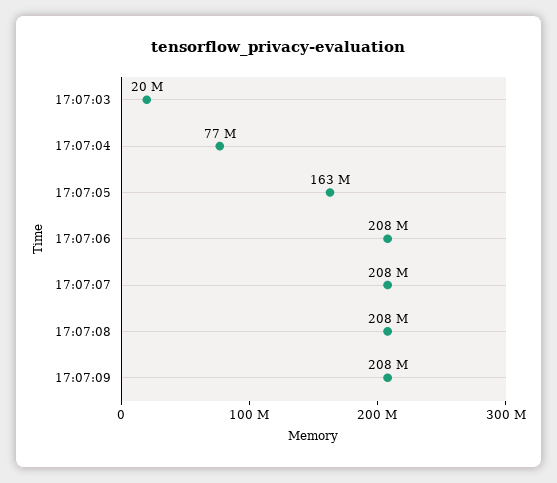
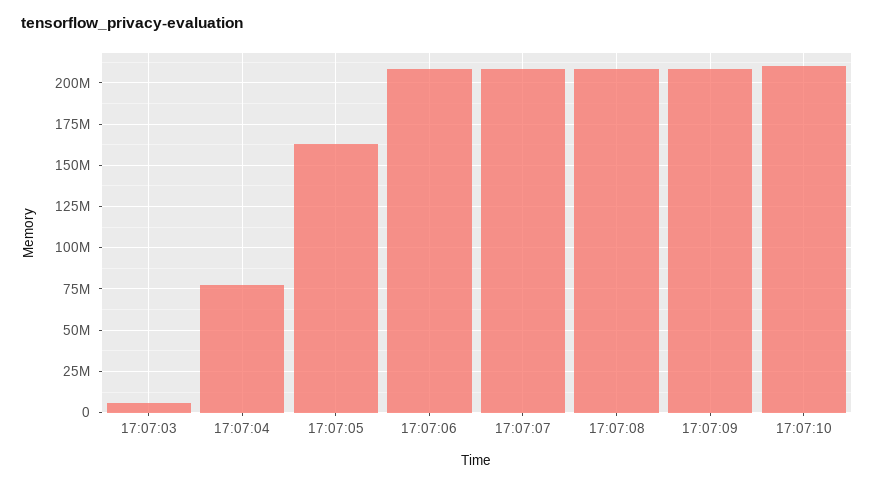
17:07:03: 20000000 -> 5000000
17:07:10: none -> 210000000

